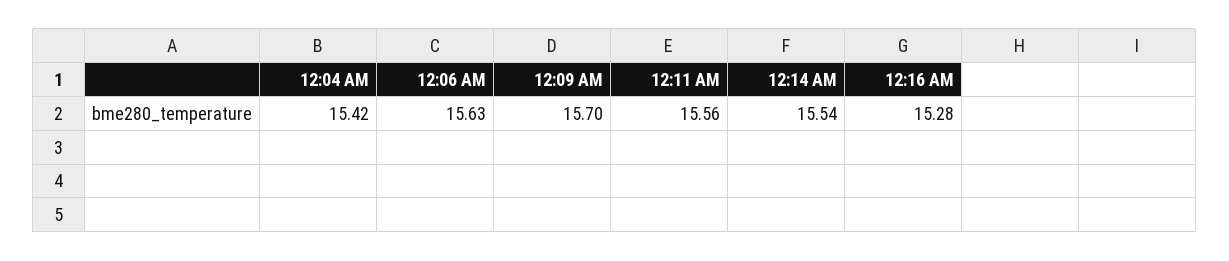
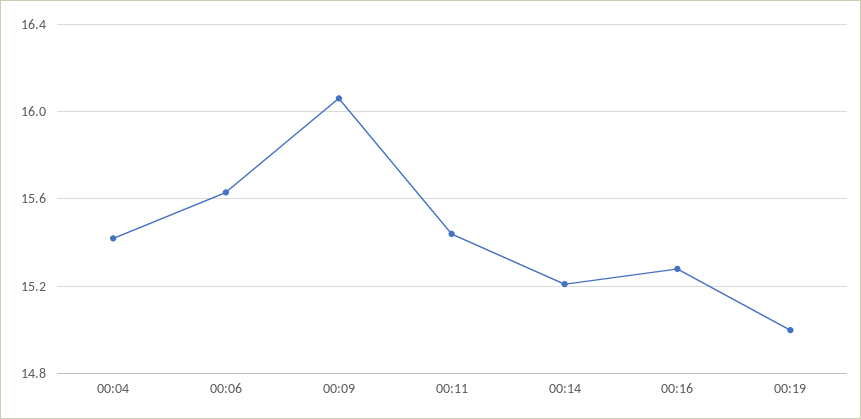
12:09 AM: 15.7 -> 16.05
12:11 AM: 15.56 -> 15.45
12:14 AM: 15.54 -> 15.2
00:19: none -> 15

